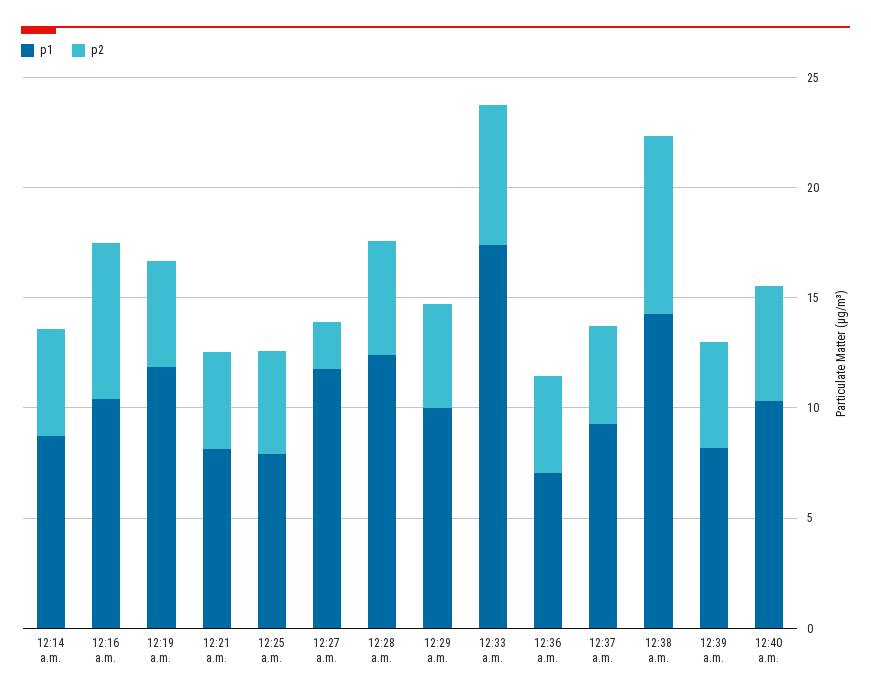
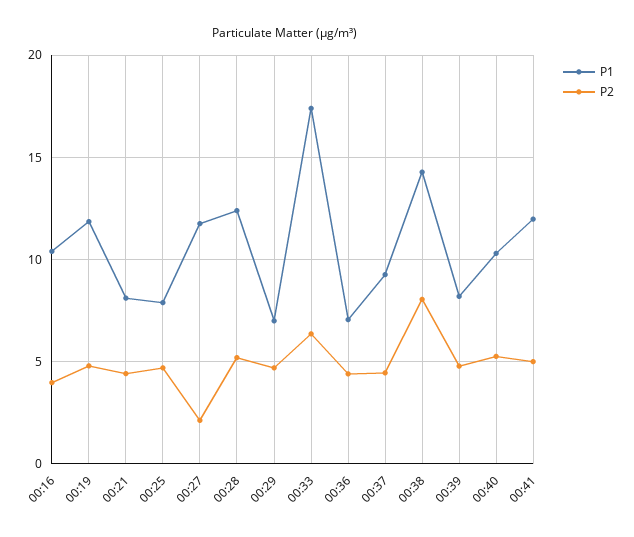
p1, 12:14 a.m.: 9 -> none
p2, 12:14 a.m.: 5 -> none
p2, 12:16 a.m.: 7 -> 4
p1, 12:29 a.m.: 10 -> 7
p1, 00:41: none -> 12
p2, 00:41: none -> 5

